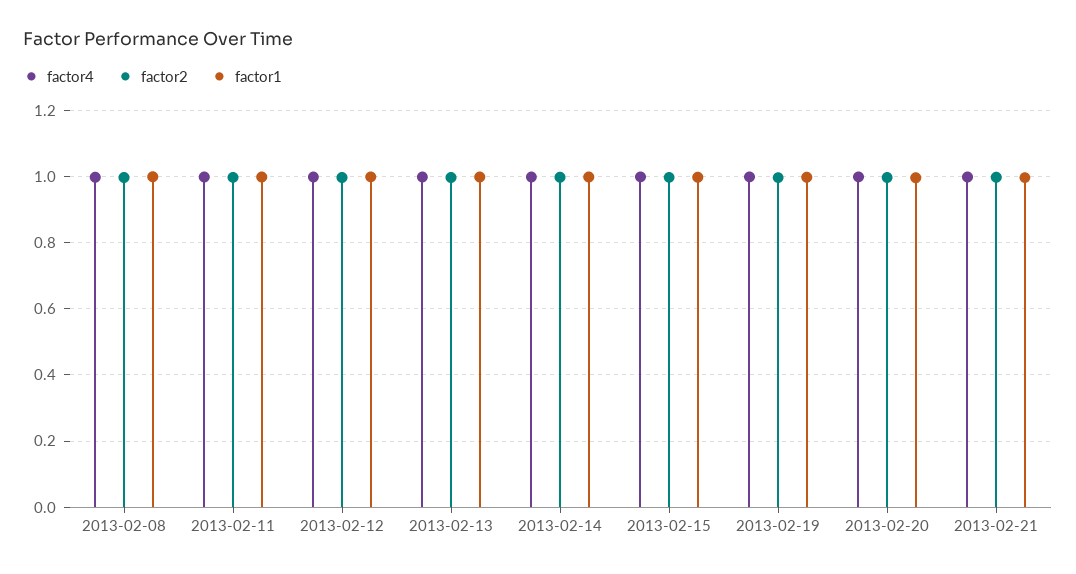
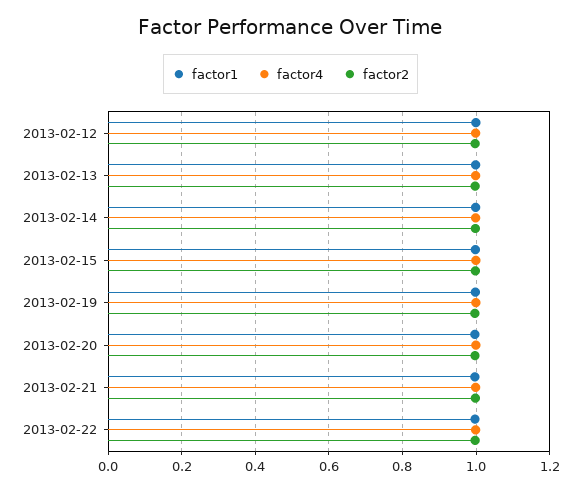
factor4, 2013-02-08: 1 -> none
factor2, 2013-02-08: 1 -> none
factor1, 2013-02-08: 1 -> none
factor4, 2013-02-11: 1 -> none
factor2, 2013-02-11: 1 -> none
factor1, 2013-02-11: 1 -> none
factor1, 2013-02-22: none -> 1
factor4, 2013-02-22: none -> 1
factor2, 2013-02-22: none -> 1

